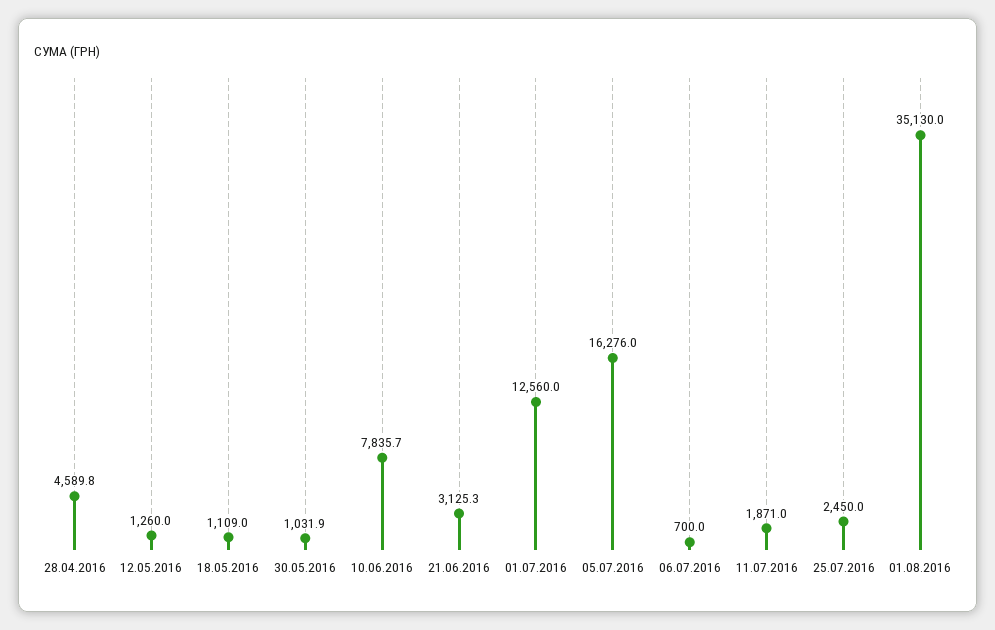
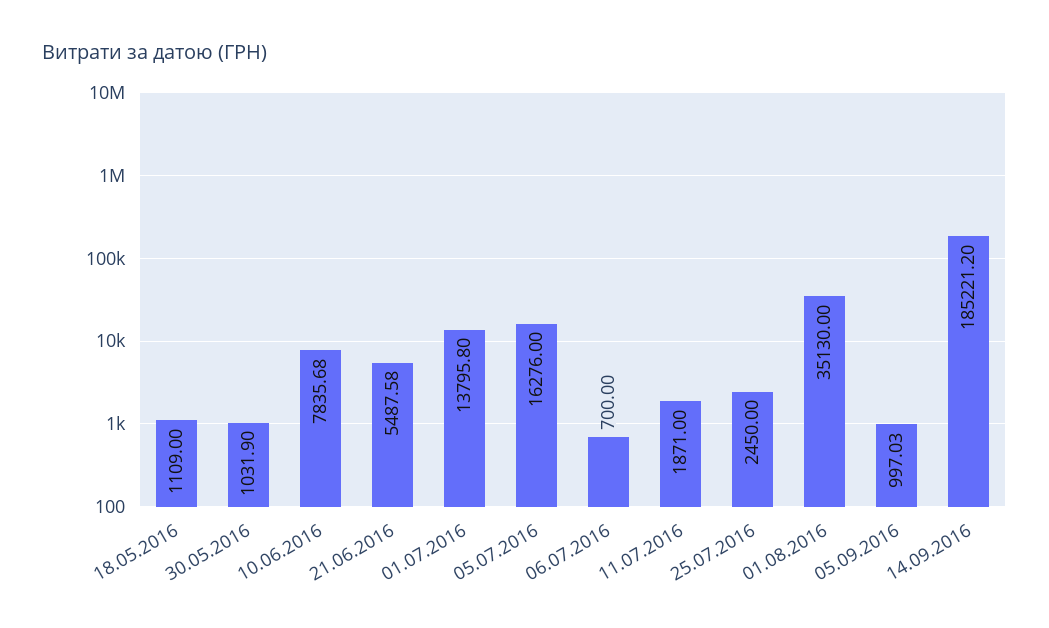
28.04.2016: 4589.8 -> none
12.05.2016: 1260 -> none
21.06.2016: 3125.3 -> 5487.58
01.07.2016: 12560 -> 13795.8
05.09.2016: none -> 997.03
14.09.2016: none -> 185221.2

